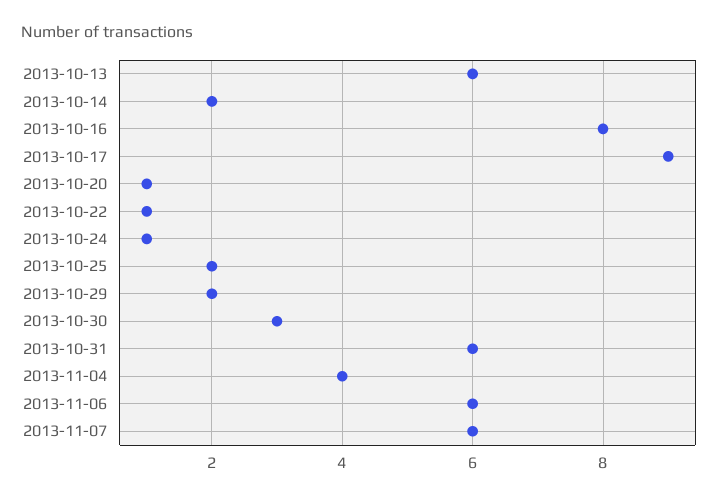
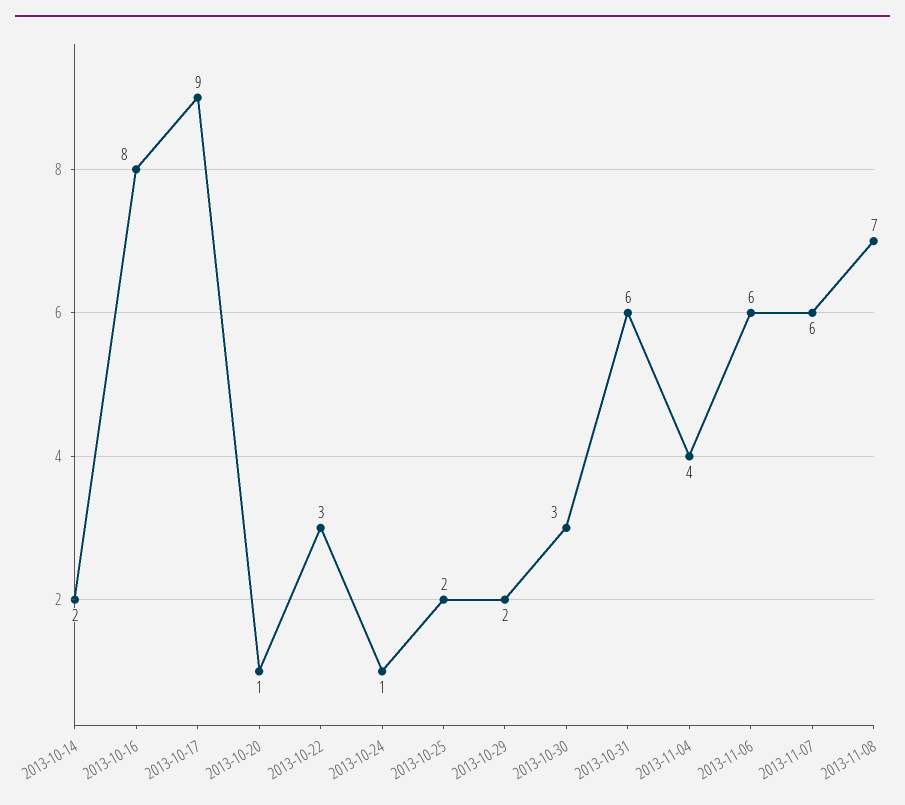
2013-10-13: 6 -> none
2013-10-22: 1 -> 3
2013-11-08: none -> 7

